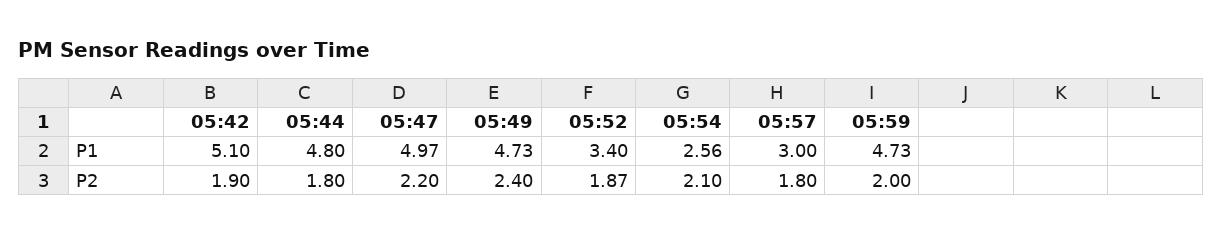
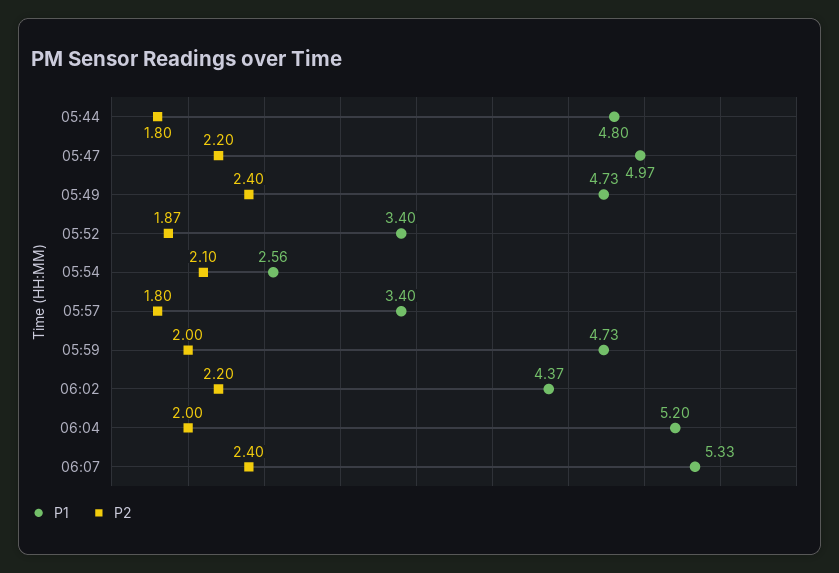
P1, 05:42: 5.1 -> none
P1, 05:57: 3 -> 3.4
P2, 05:42: 1.9 -> none
P1, 06:02: none -> 4.37
P2, 06:02: none -> 2.2
P1, 06:04: none -> 5.2
P2, 06:04: none -> 2
P1, 06:07: none -> 5.33
P2, 06:07: none -> 2.4

